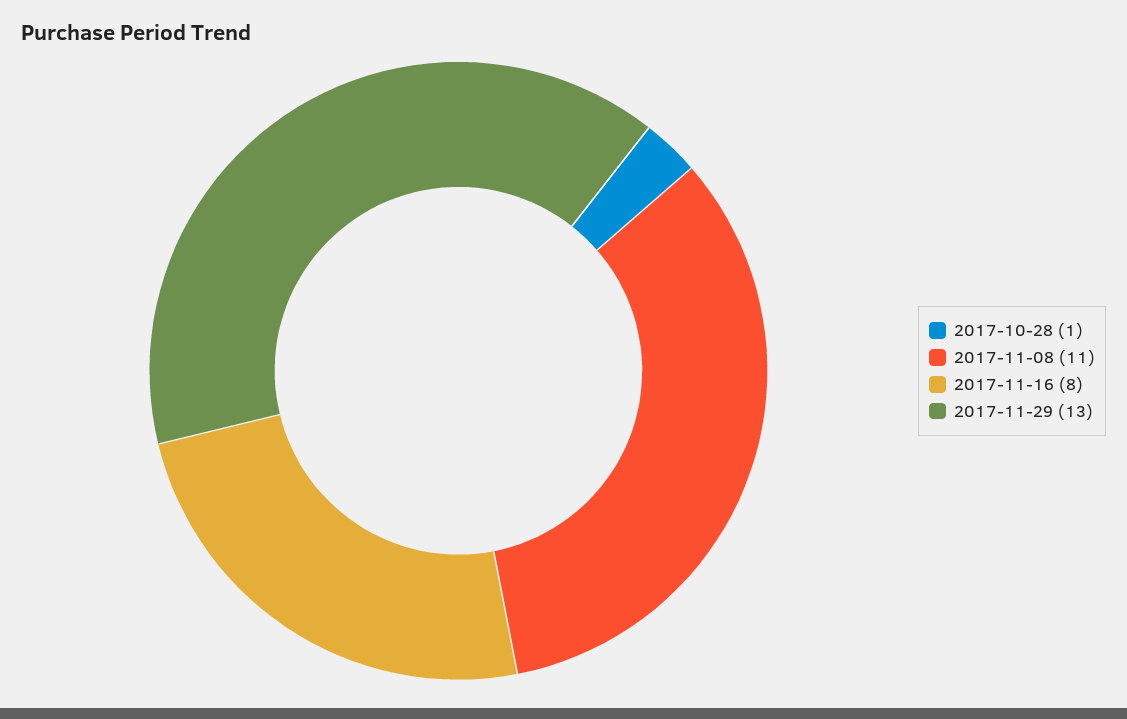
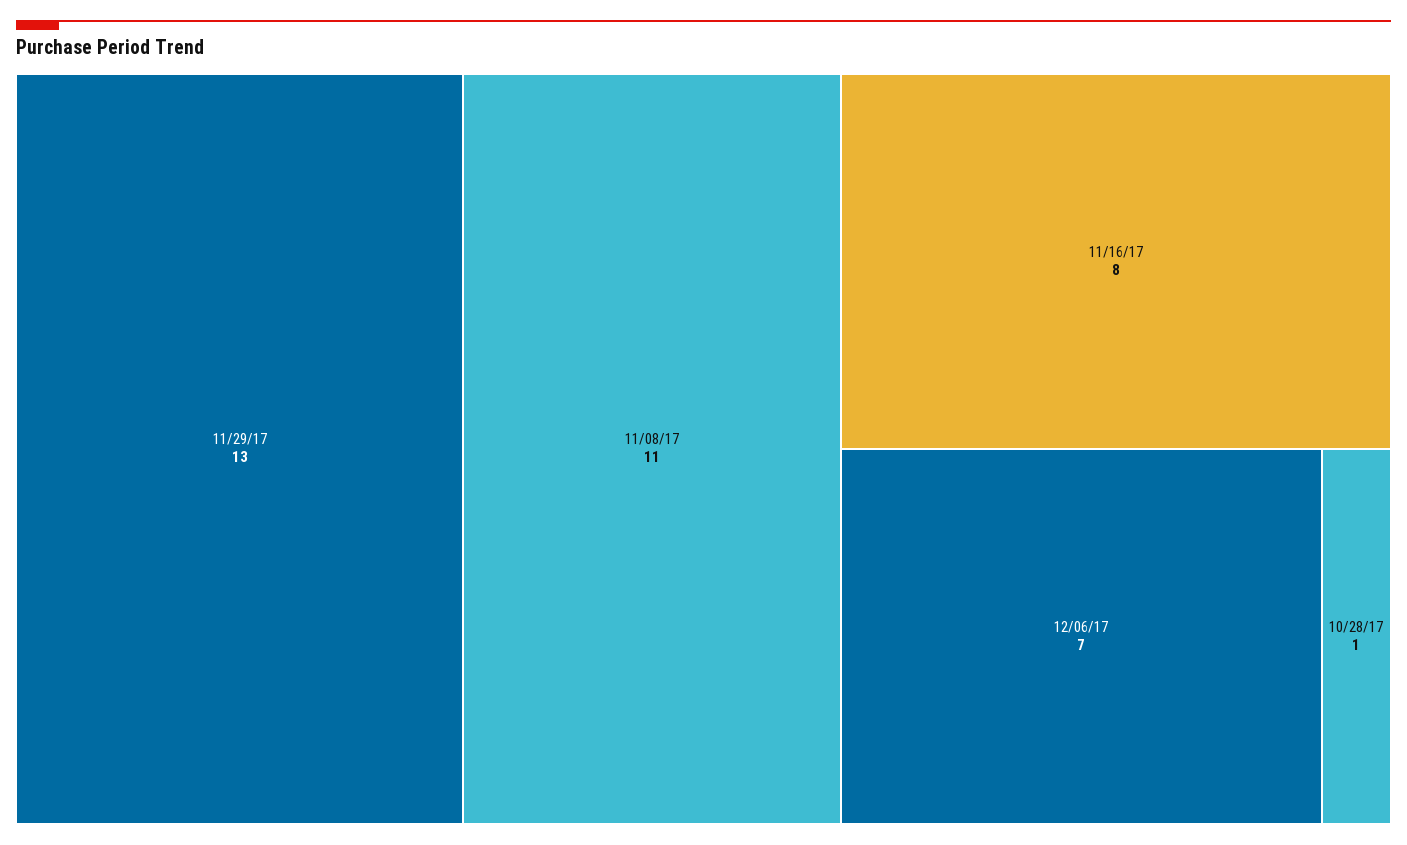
12/06/17: none -> 7

